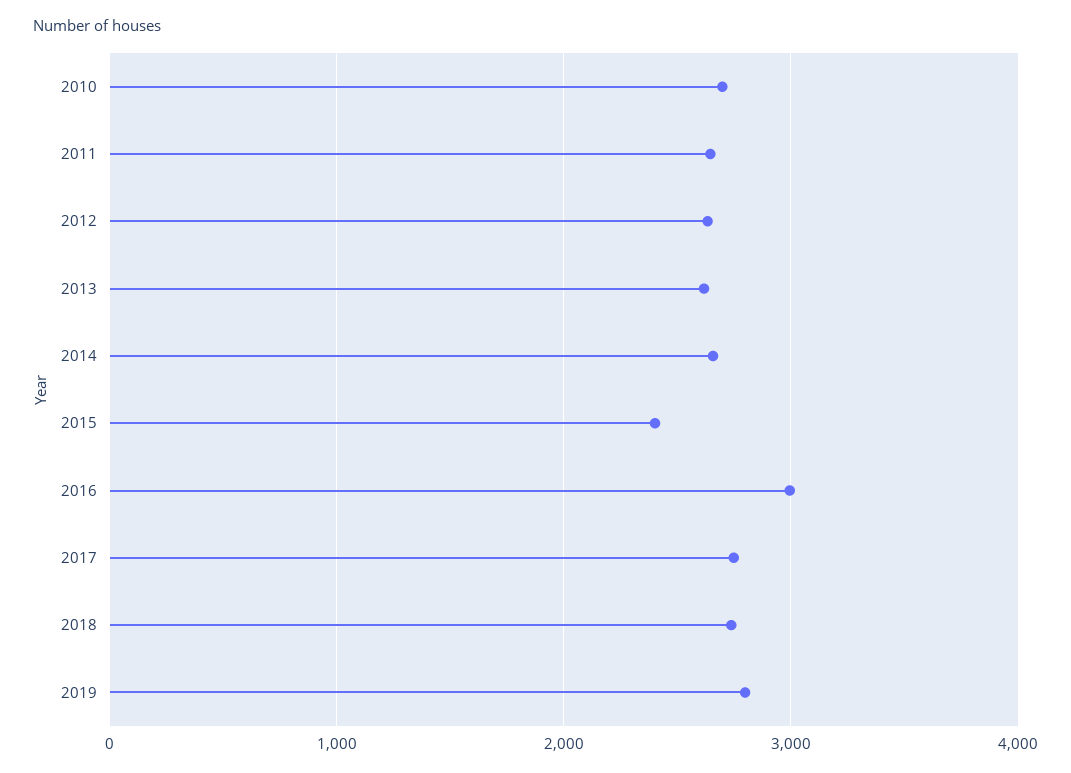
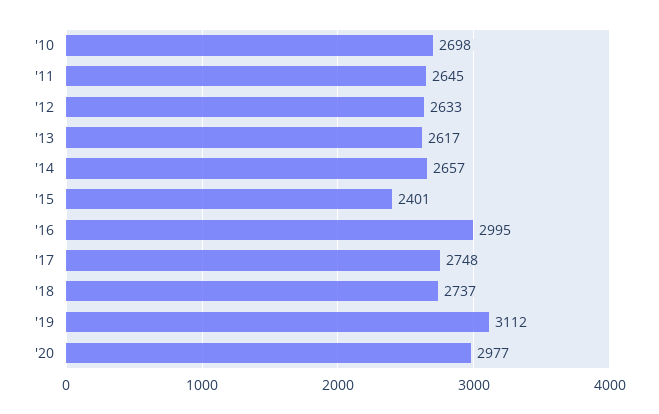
2019: 2800 -> 3112
'20: none -> 2977

